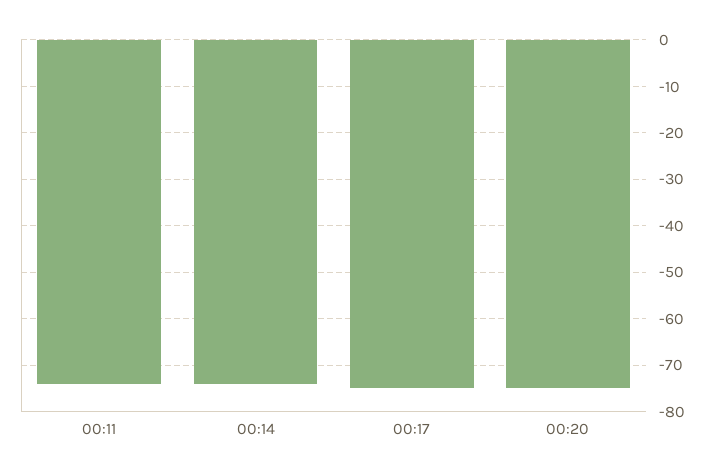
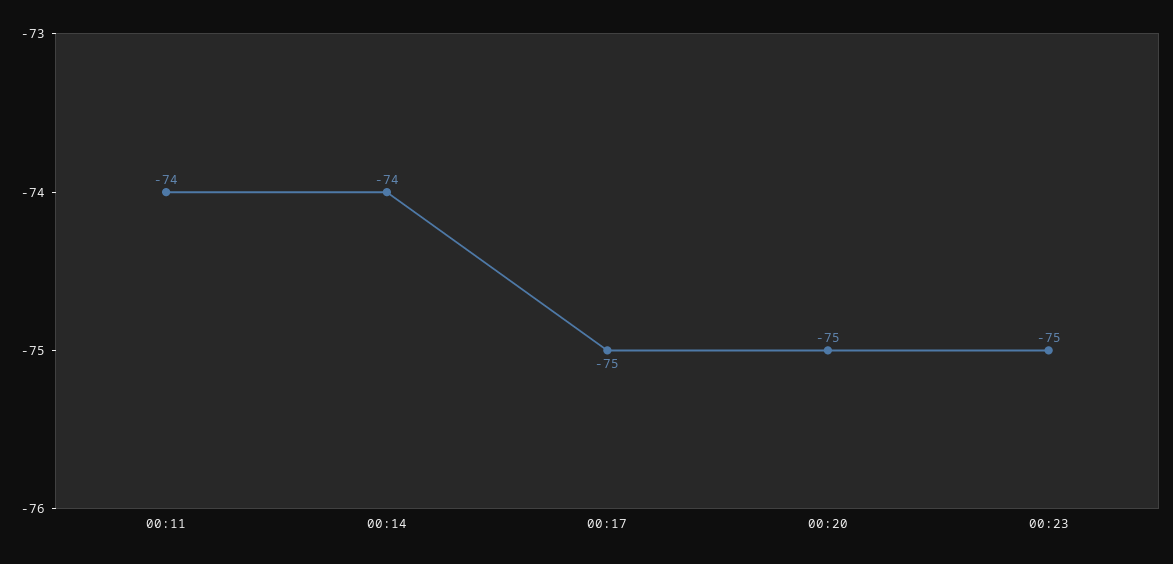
00:23: none -> -75

